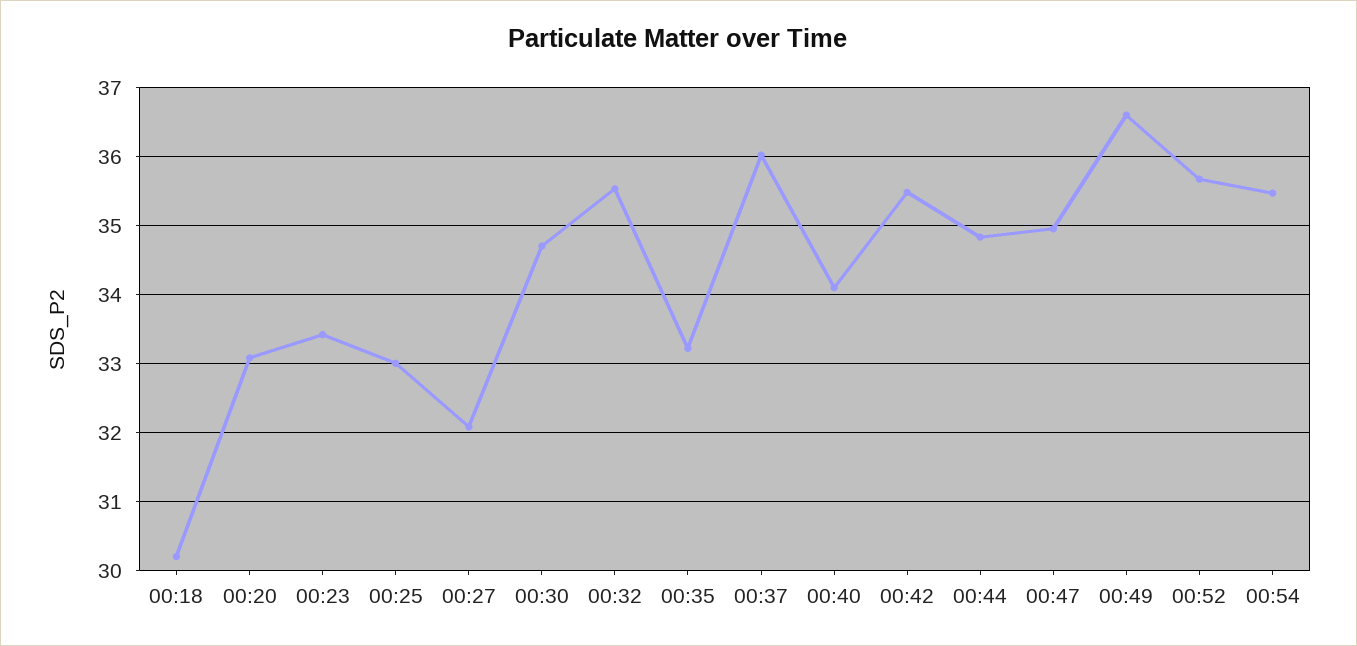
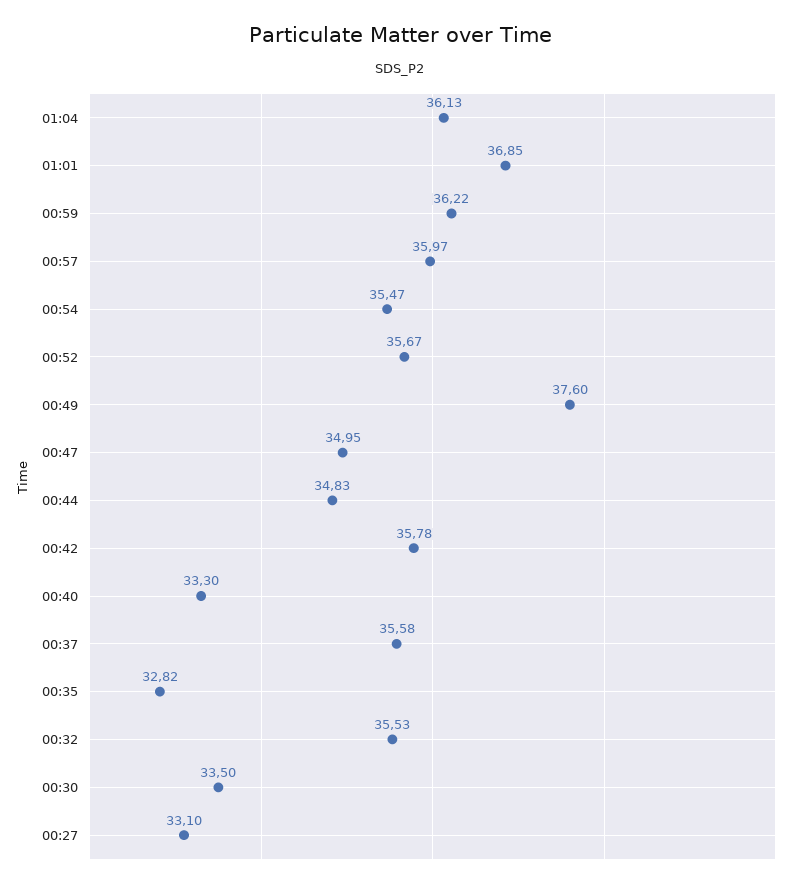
00:18: 30.2 -> none
00:20: 33.1 -> none
00:23: 33.4 -> none
00:25: 33 -> none
00:27: 32.1 -> 33.1
00:30: 34.7 -> 33.5
00:35: 33.2 -> 32.82
00:37: 36 -> 35.58
00:40: 34.1 -> 33.3
00:42: 35.5 -> 35.78
00:49: 36.6 -> 37.6
01:04: none -> 36.13
01:01: none -> 36.85
00:59: none -> 36.22
00:57: none -> 35.97

